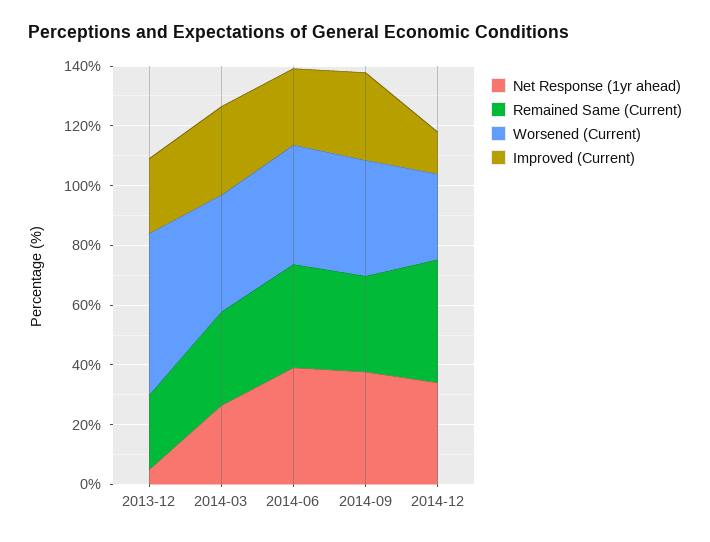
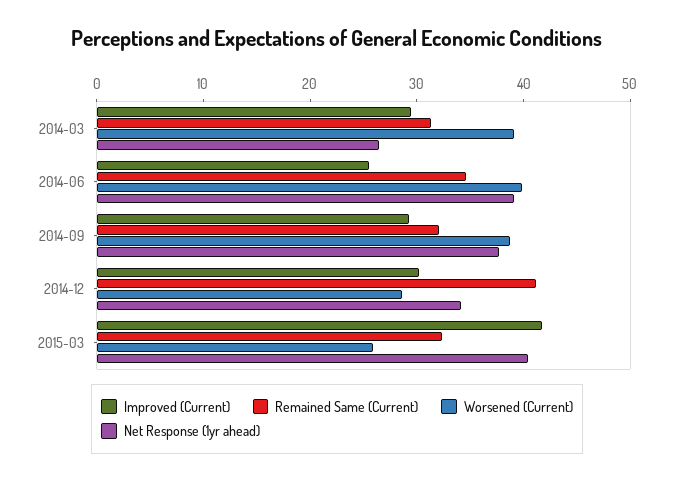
Net Response (1yr ahead), 2013-12: 5 -> none
Remained Same (Current), 2013-12: 25 -> none
Worsened (Current), 2013-12: 55 -> none
Improved (Current), 2013-12: 25 -> none
Improved (Current), 2014-12: 15 -> 30
Improved (Current), 2015-03: none -> 42
Remained Same (Current), 2015-03: none -> 32
Worsened (Current), 2015-03: none -> 26
Net Response (1yr ahead), 2015-03: none -> 40

